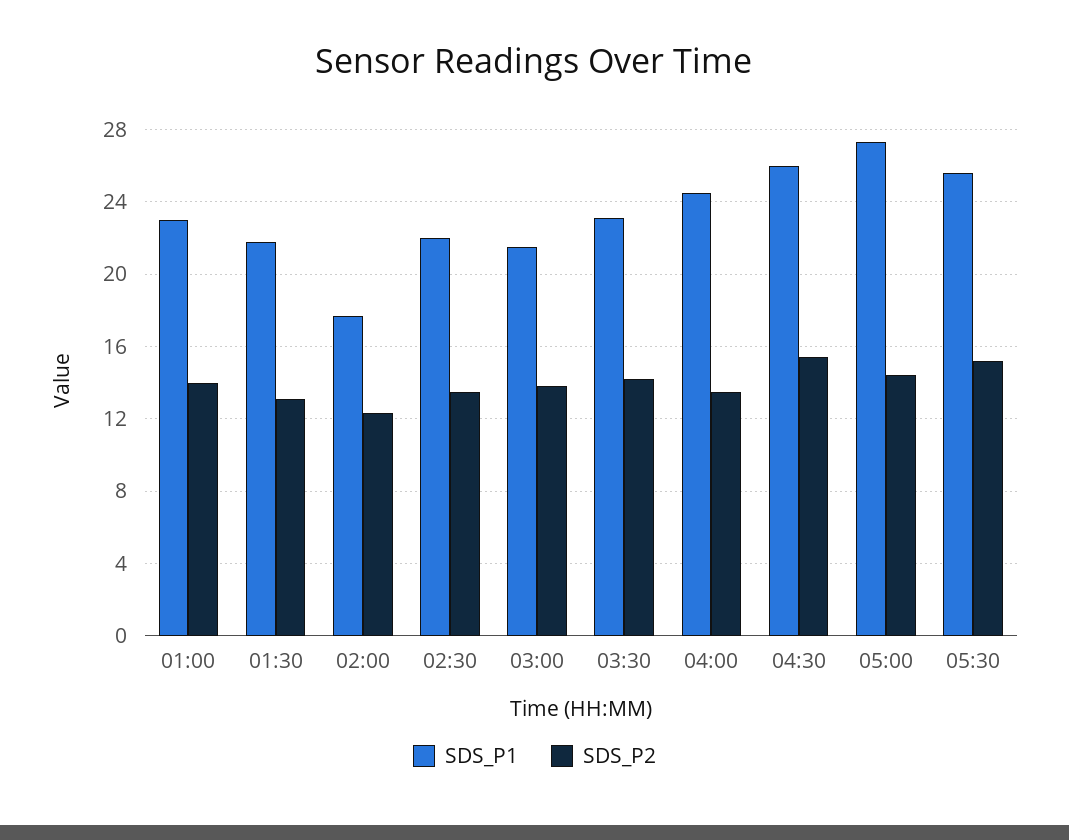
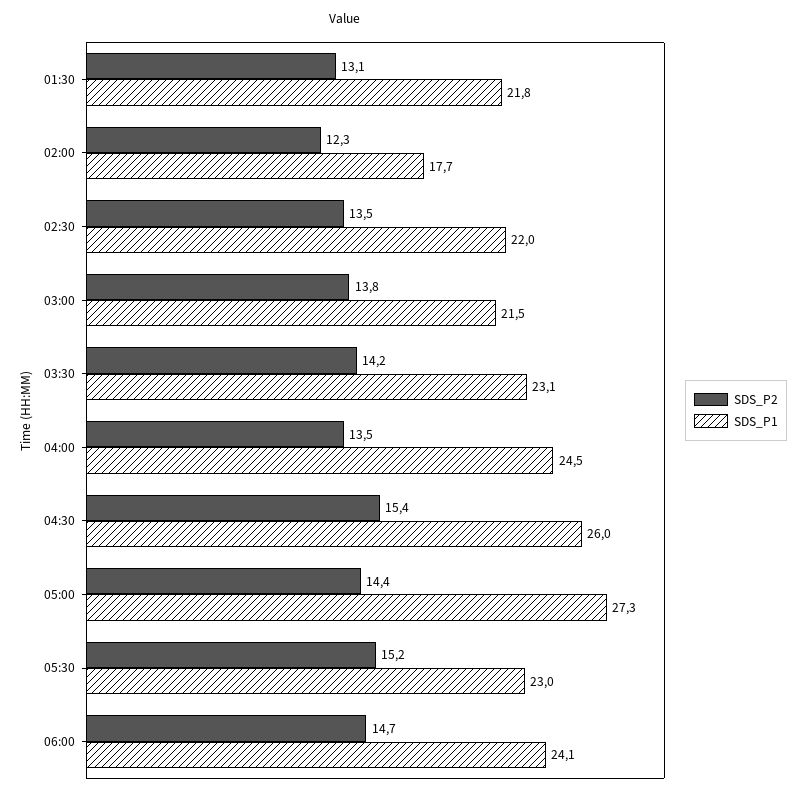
SDS_P1, 01:00: 23 -> none
SDS_P2, 01:00: 14 -> none
SDS_P1, 05:30: 25.5 -> 23
SDS_P2, 06:00: none -> 14.7
SDS_P1, 06:00: none -> 24.1

